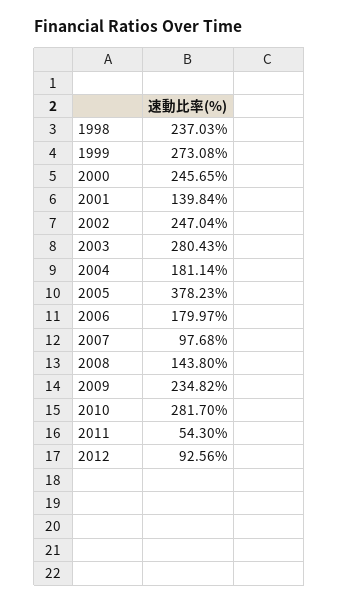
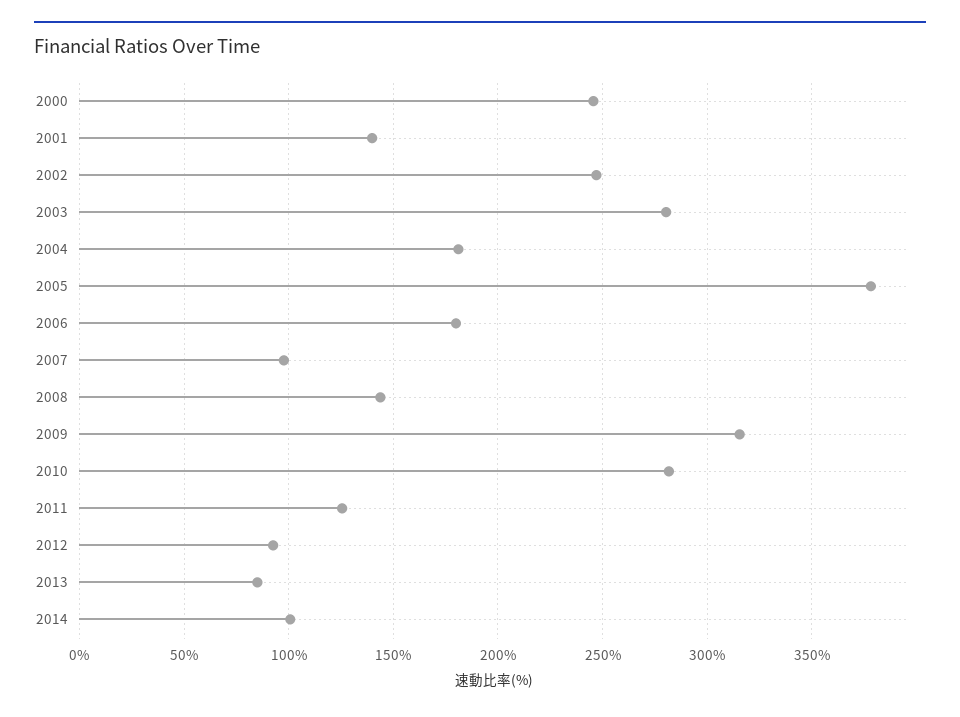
1998: 237.03 -> none
1999: 273.08 -> none
2009: 234.82 -> 315
2011: 54.3 -> 125
2013: none -> 85
2014: none -> 100

